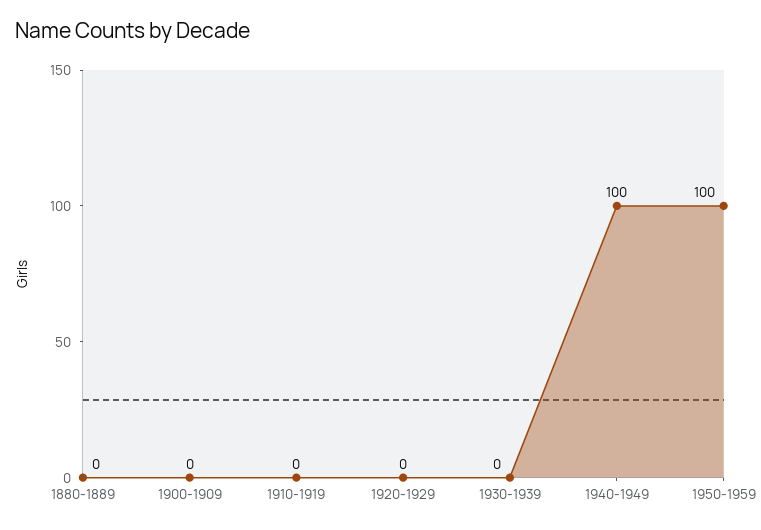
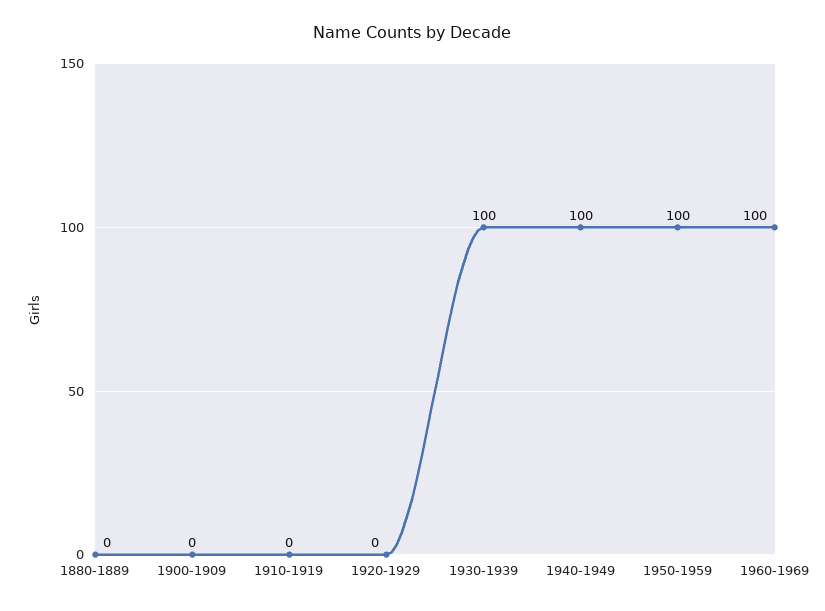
1930-1939: 0 -> 100
1960-1969: none -> 100

